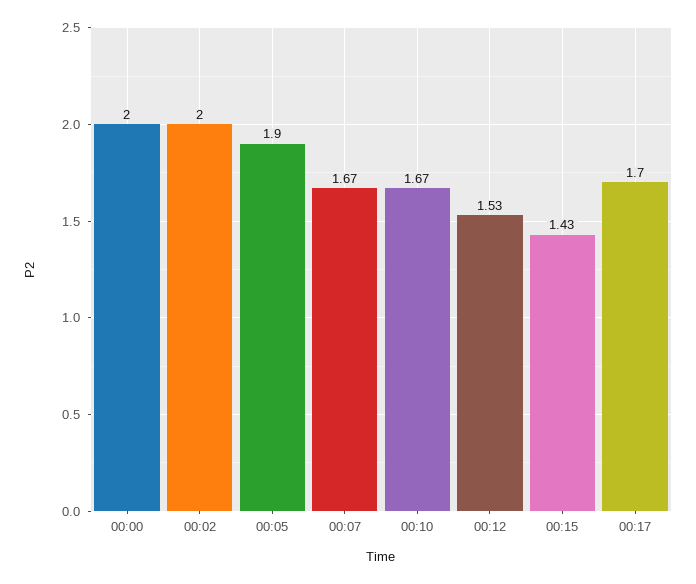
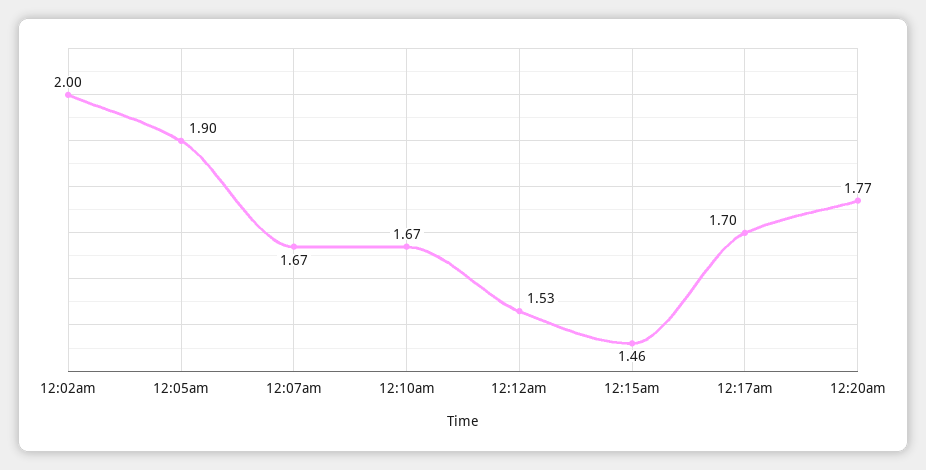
00:00: 2 -> none
00:15: 1.43 -> 1.46
12:20am: none -> 1.77

